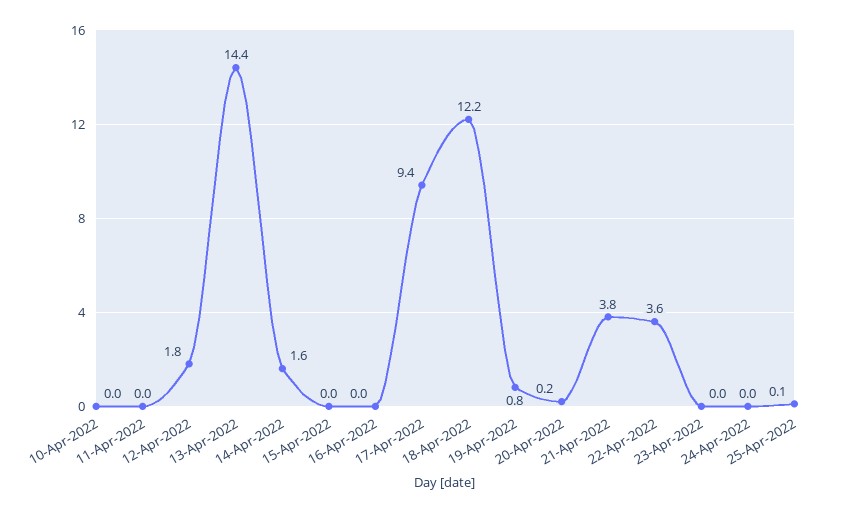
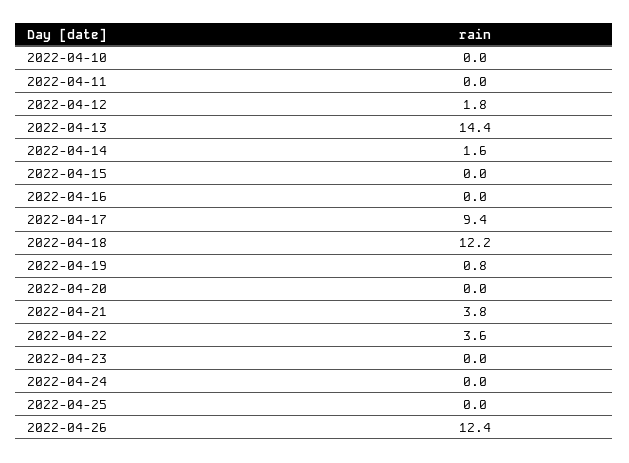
20-Apr-2022: 0.2 -> 0
25-Apr-2022: 0.1 -> 0
2022-04-26: none -> 12.4

